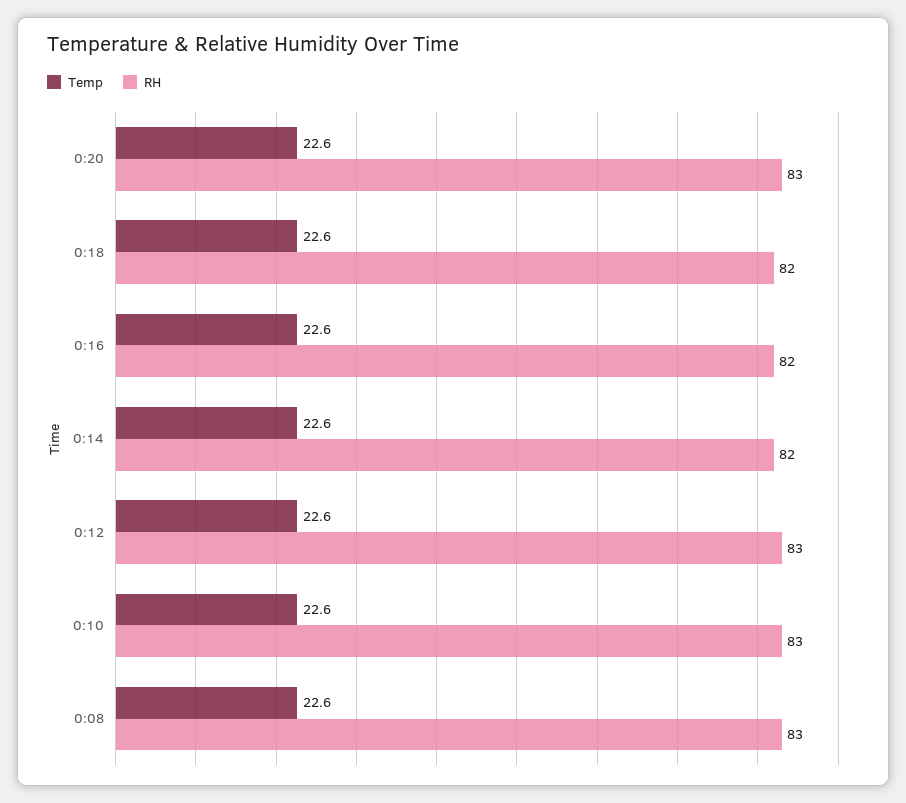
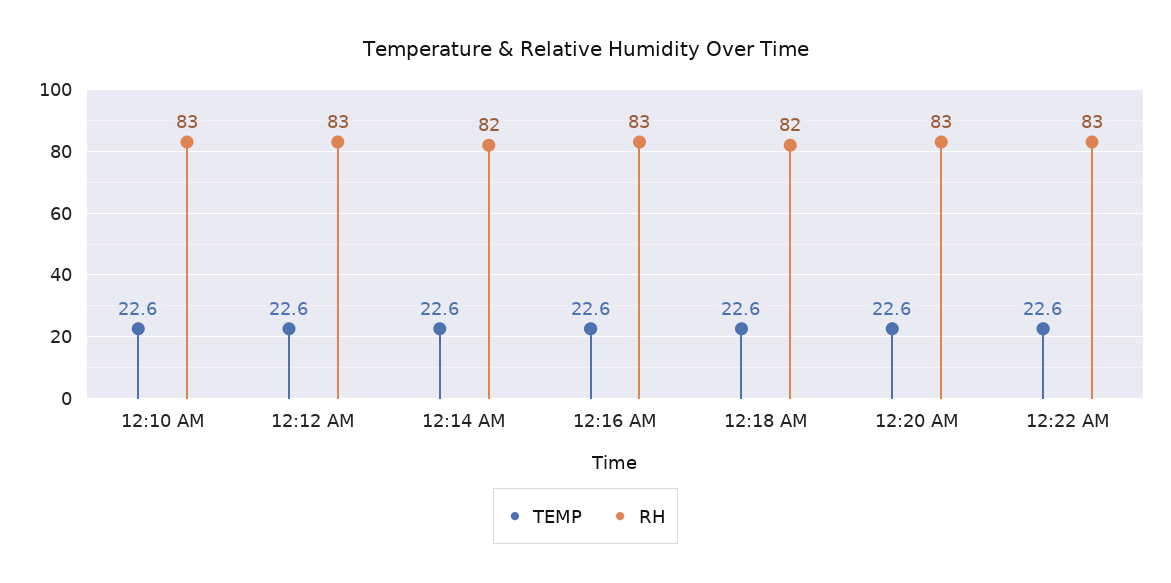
RH, 0:16: 82 -> 83
Temp, 0:08: 22.6 -> none
RH, 0:08: 83 -> none
Temp, 12:22 AM: none -> 22.6
RH, 12:22 AM: none -> 83

